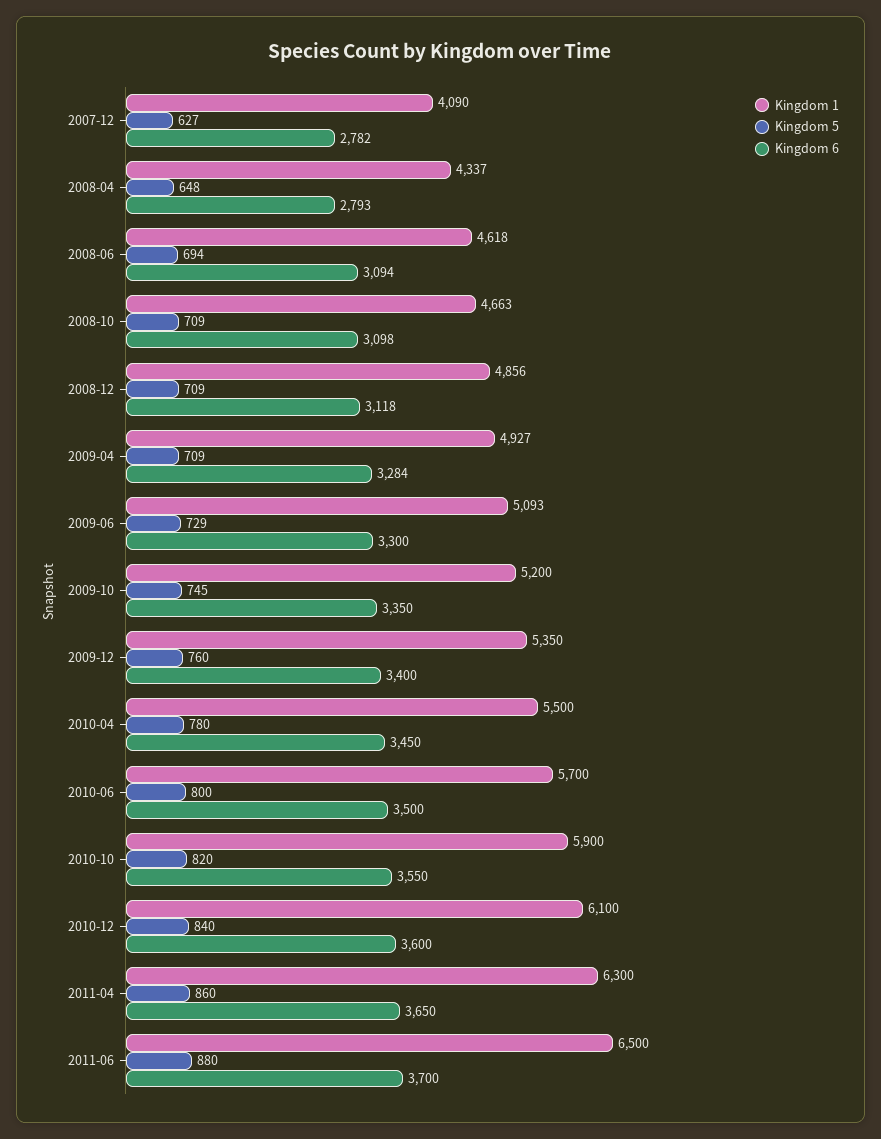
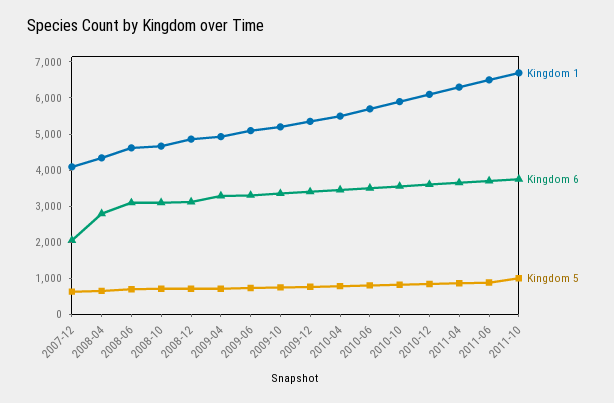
Kingdom 6, 2007-12: 2782 -> 2000
Kingdom 1, 2011-10: none -> 6750
Kingdom 6, 2011-10: none -> 3750
Kingdom 5, 2011-10: none -> 1000

